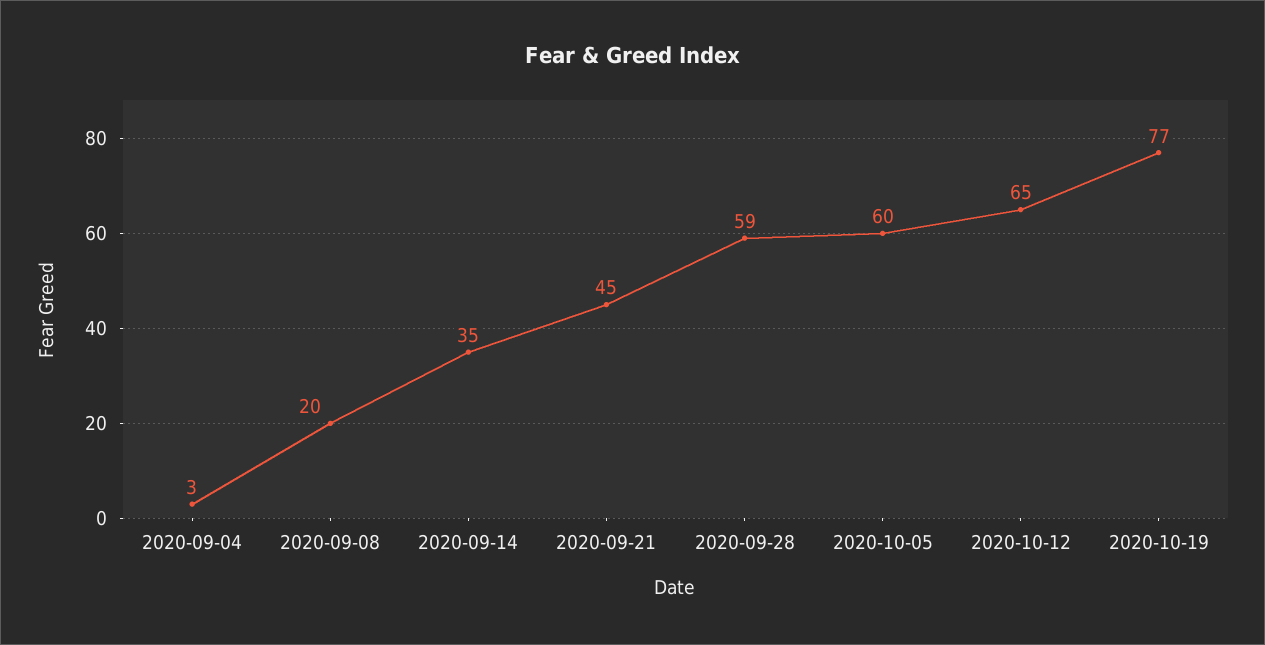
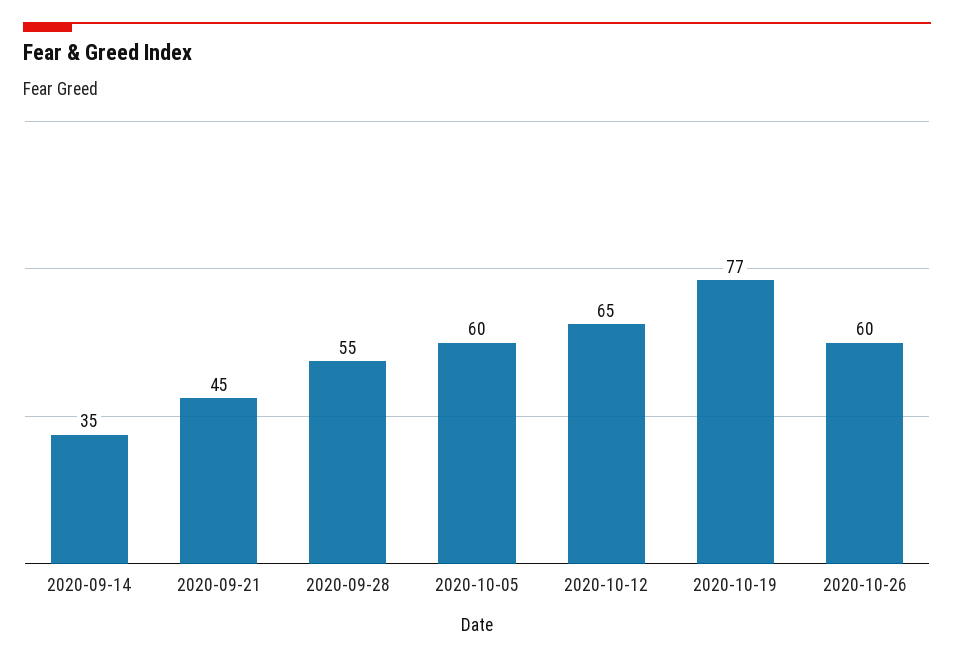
2020-09-04: 3 -> none
2020-09-08: 20 -> none
2020-09-28: 59 -> 55
2020-10-26: none -> 60

